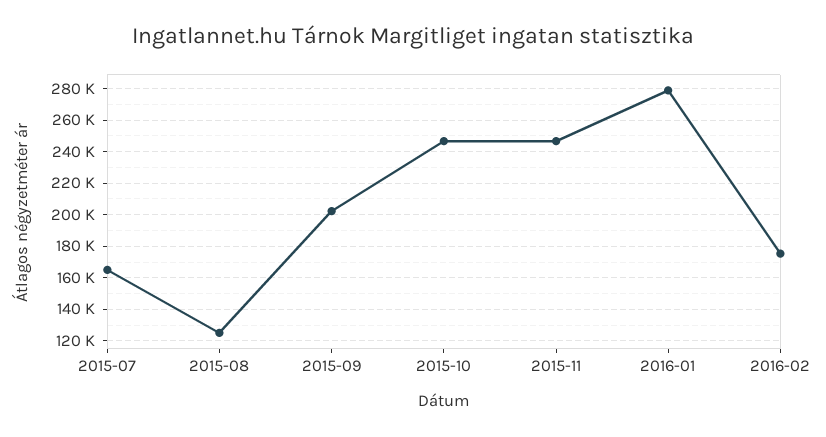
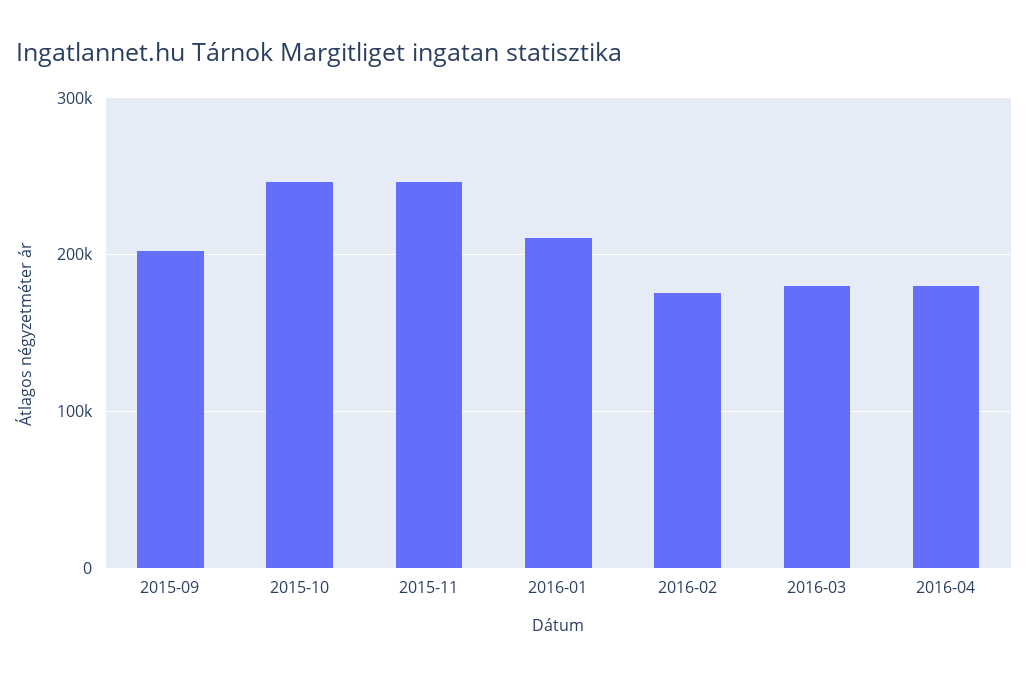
2015-07: 165000 -> none
2015-08: 125000 -> none
2016-01: 280000 -> 210000
2016-03: none -> 180000
2016-04: none -> 180000

